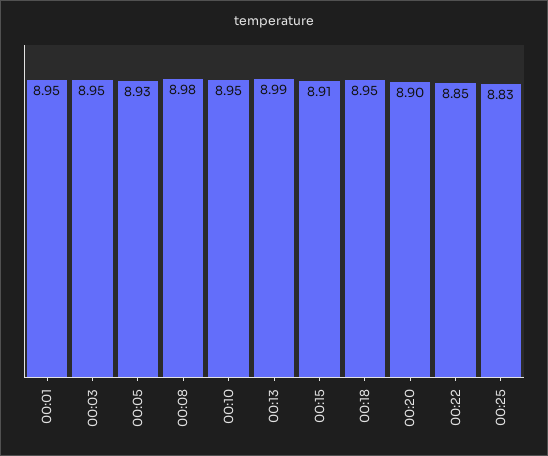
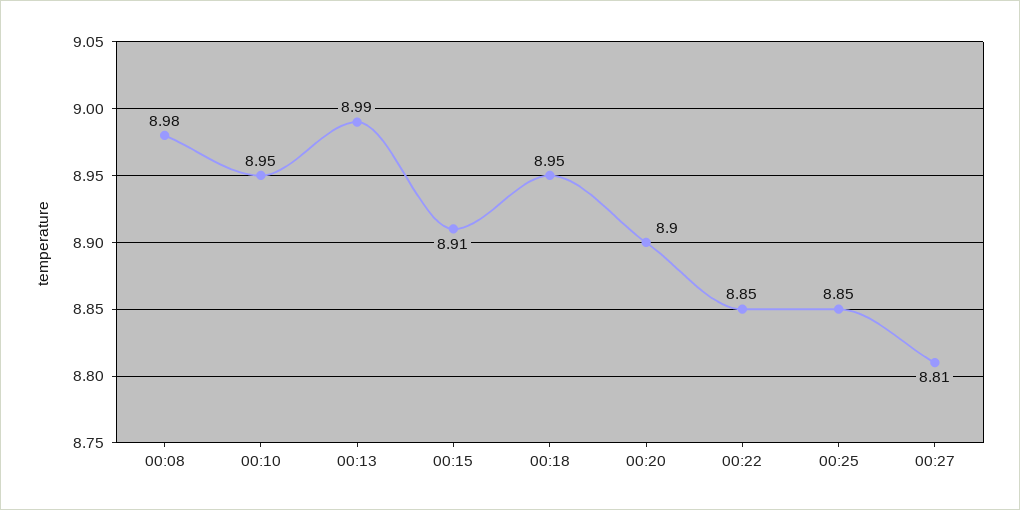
00:01: 8.95 -> none
00:03: 8.95 -> none
00:05: 8.93 -> none
00:25: 8.83 -> 8.85
00:27: none -> 8.81

